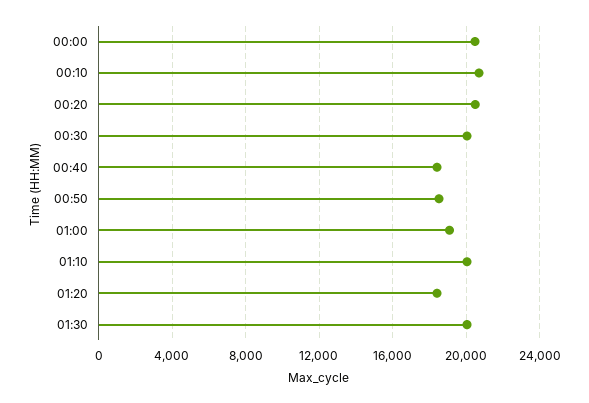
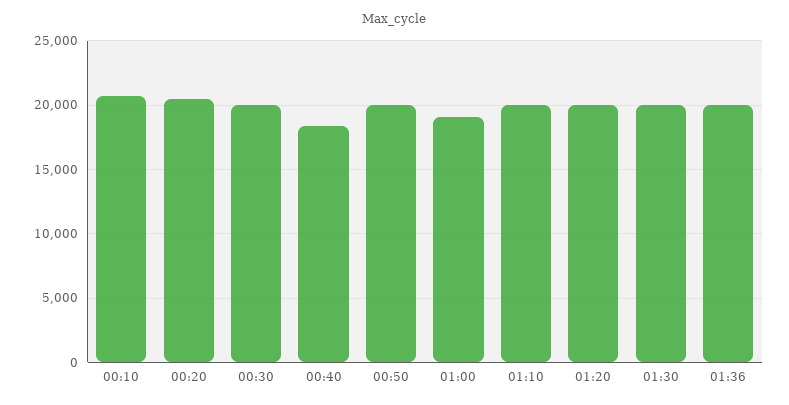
00:00: 20500 -> none
00:50: 18500 -> 20000
01:20: 18500 -> 20000
01:36: none -> 20000

